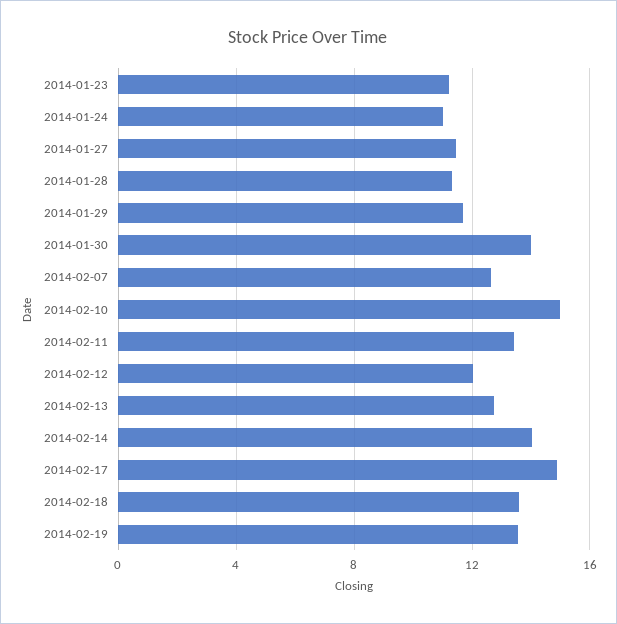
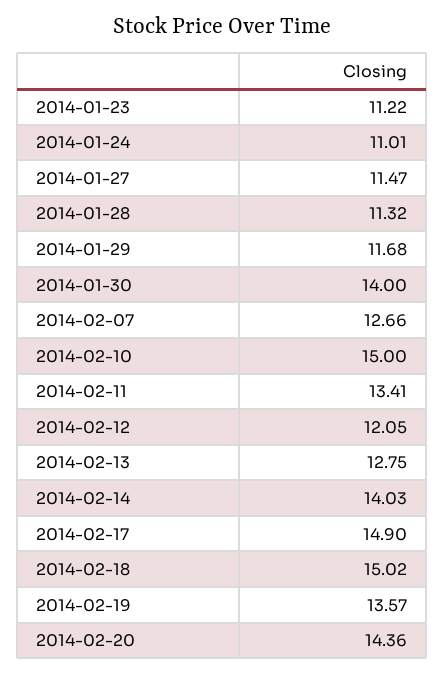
2014-02-18: 13.5 -> 15.02
2014-02-20: none -> 14.36

